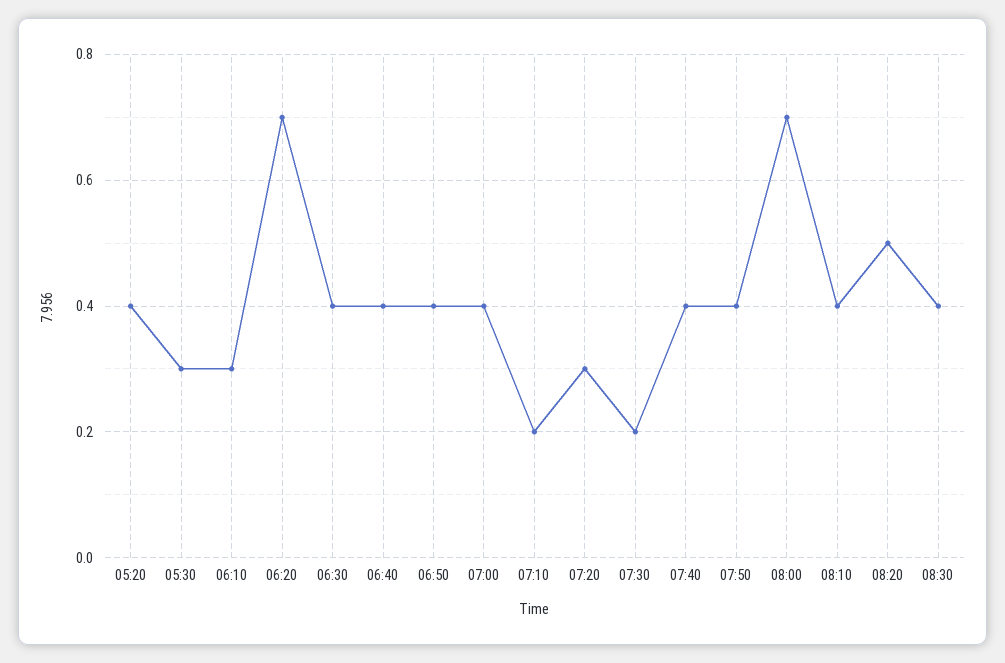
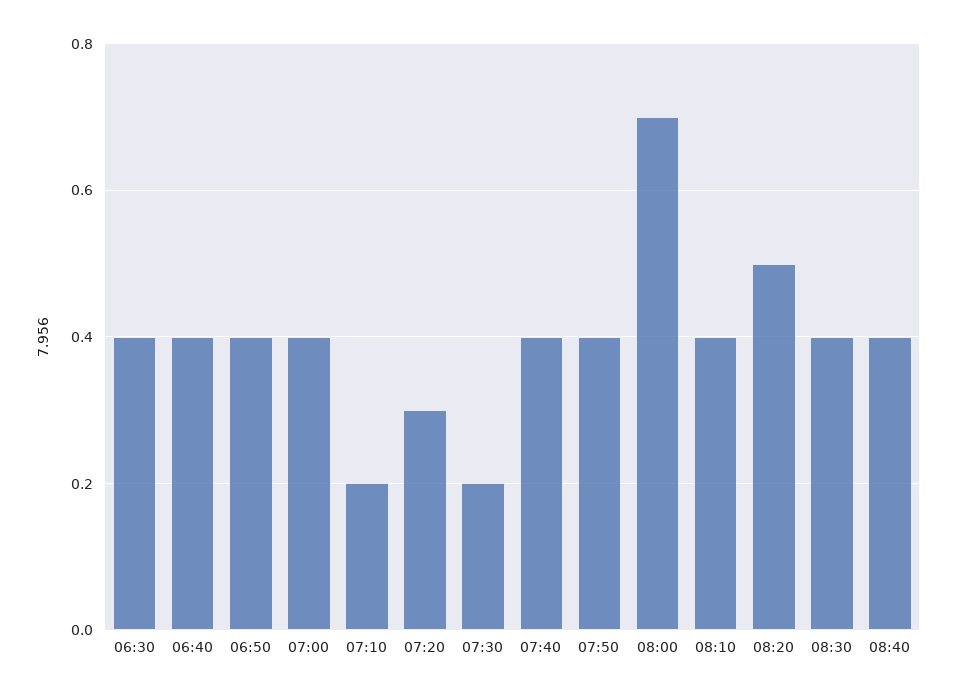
05:20: 0.4 -> none
05:30: 0.3 -> none
06:10: 0.3 -> none
06:20: 0.7 -> none
08:40: none -> 0.4

